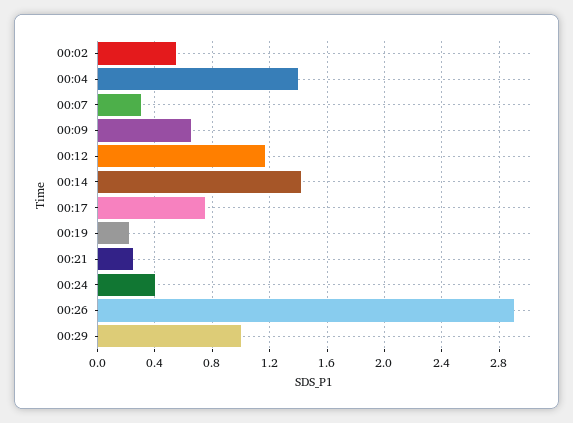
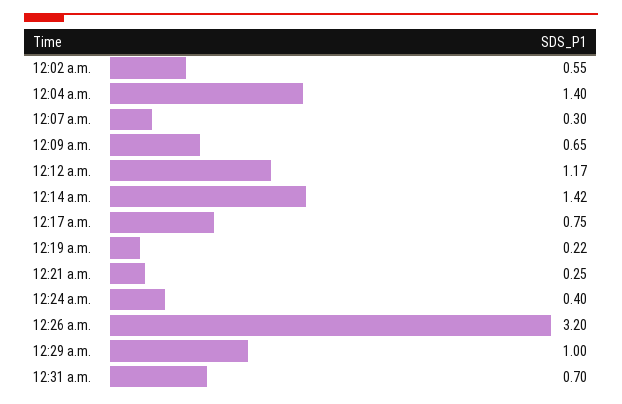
00:26: 2.9 -> 3.2
12:31 a.m.: none -> 0.7

